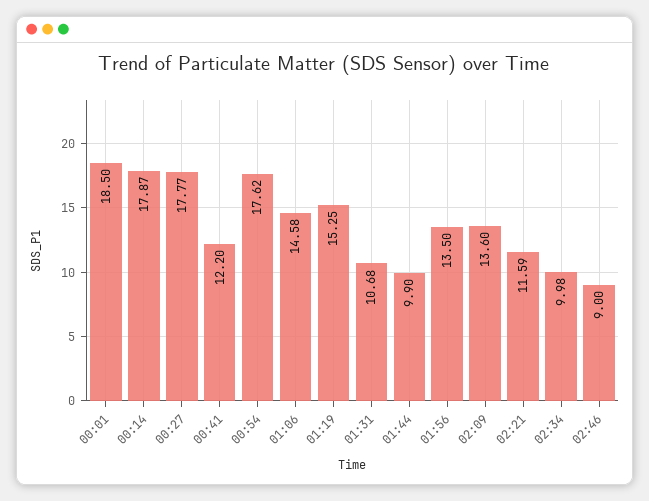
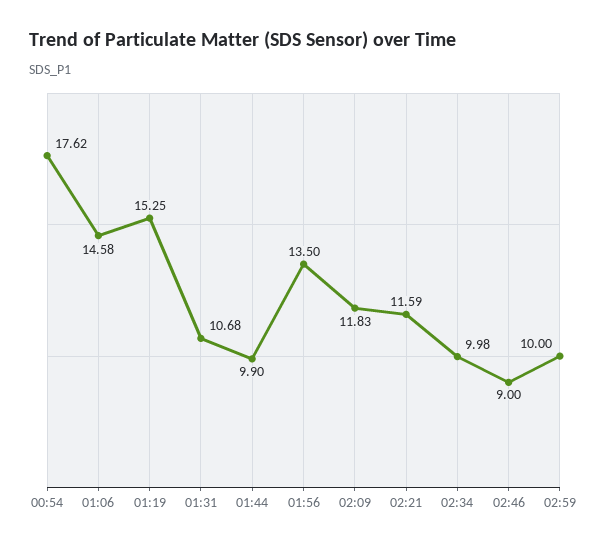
00:01: 18.5 -> none
00:14: 17.87 -> none
00:27: 17.77 -> none
00:41: 12.2 -> none
02:09: 13.6 -> 11.83
02:59: none -> 10

